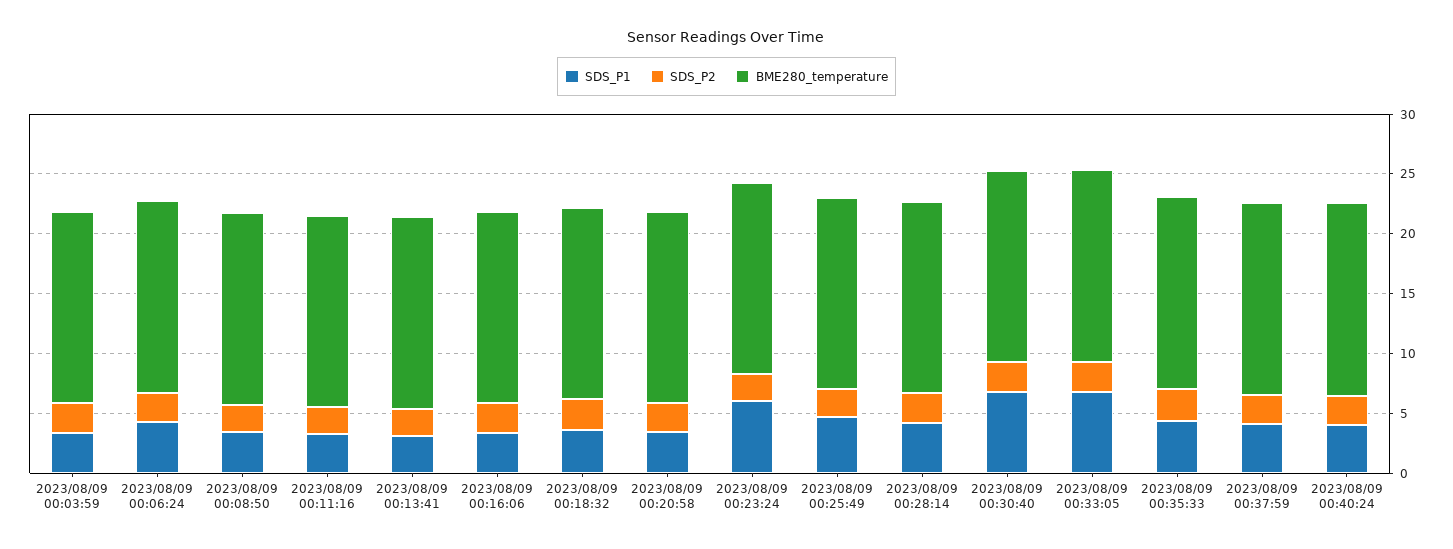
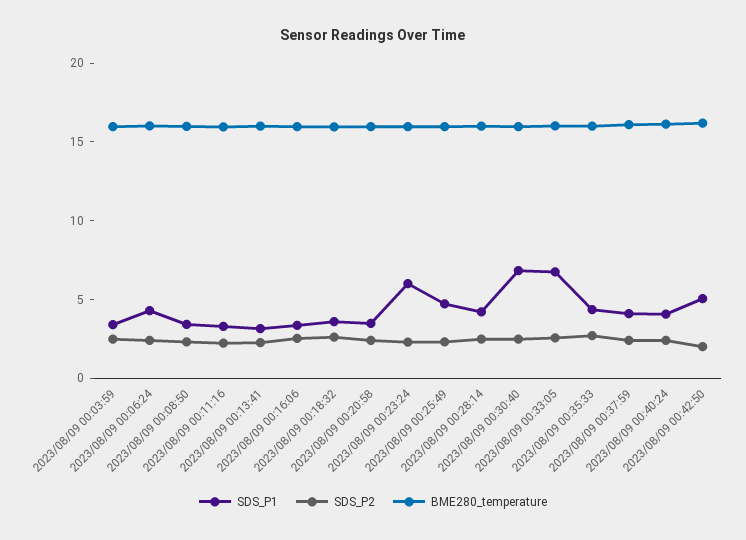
SDS_P1, 2023/08/09 00:42:50: none -> 5
SDS_P2, 2023/08/09 00:42:50: none -> 2
BME280_temperature, 2023/08/09 00:42:50: none -> 16

